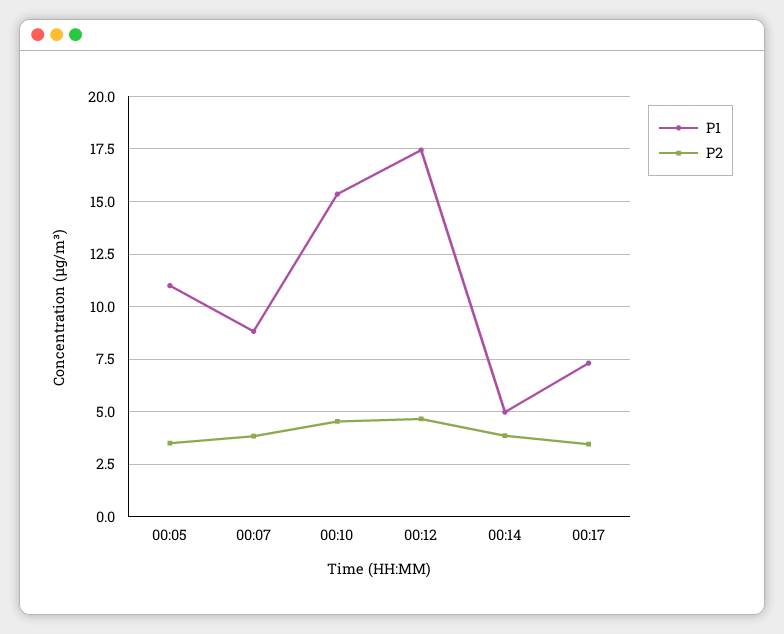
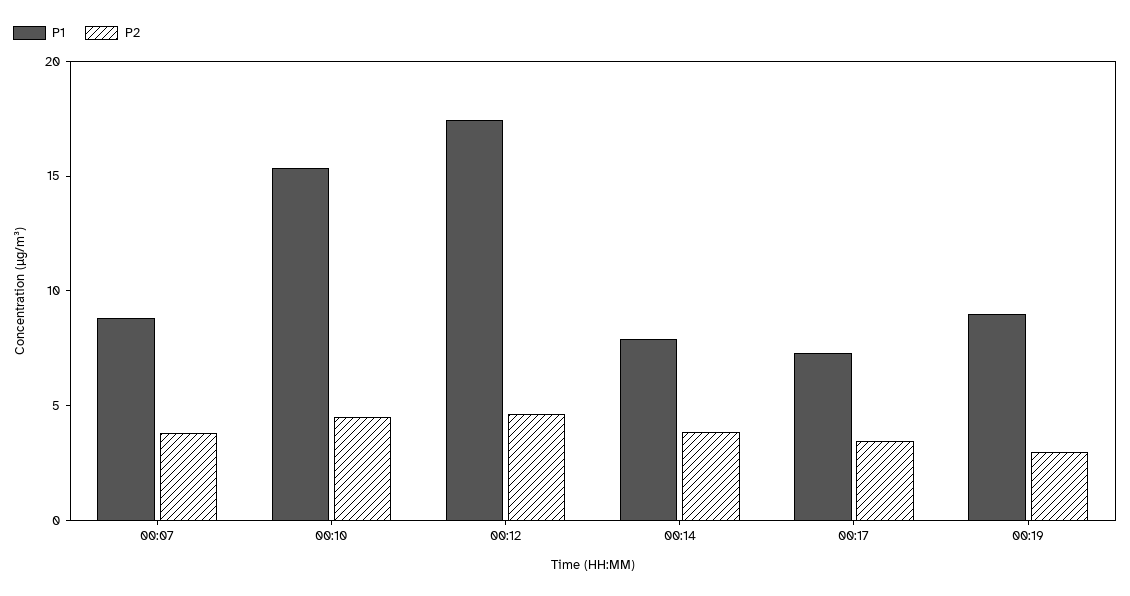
P1, 00:05: 11 -> none
P2, 00:05: 3.5 -> none
P1, 00:14: 5 -> 8
P1, 00:19: none -> 9
P2, 00:19: none -> 3

